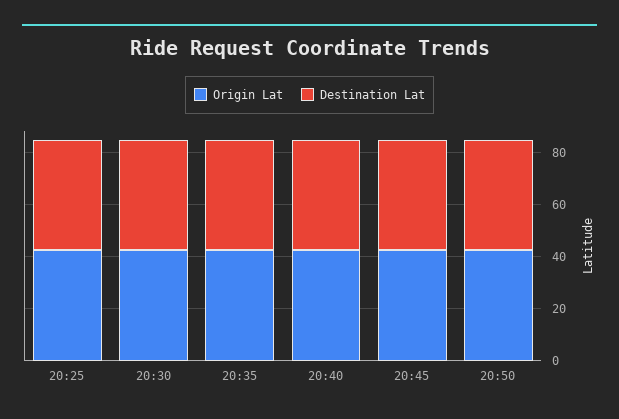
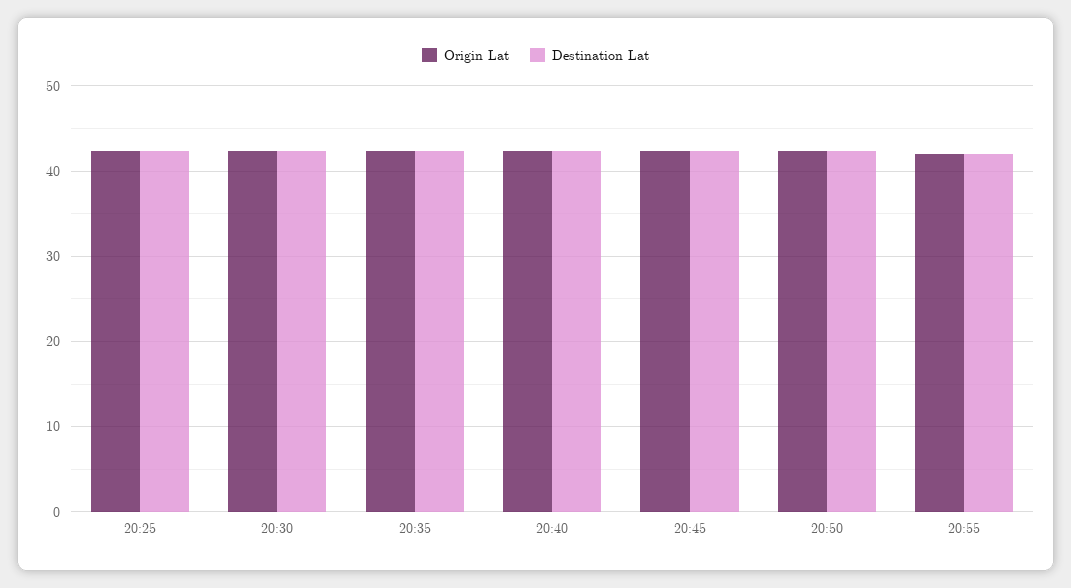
Origin Lat, 20:55: none -> 42
Destination Lat, 20:55: none -> 42

